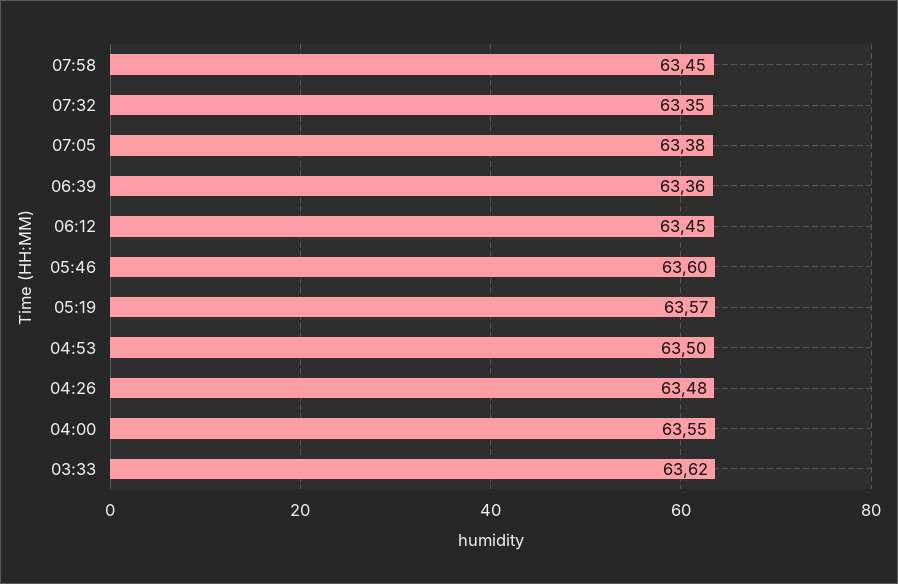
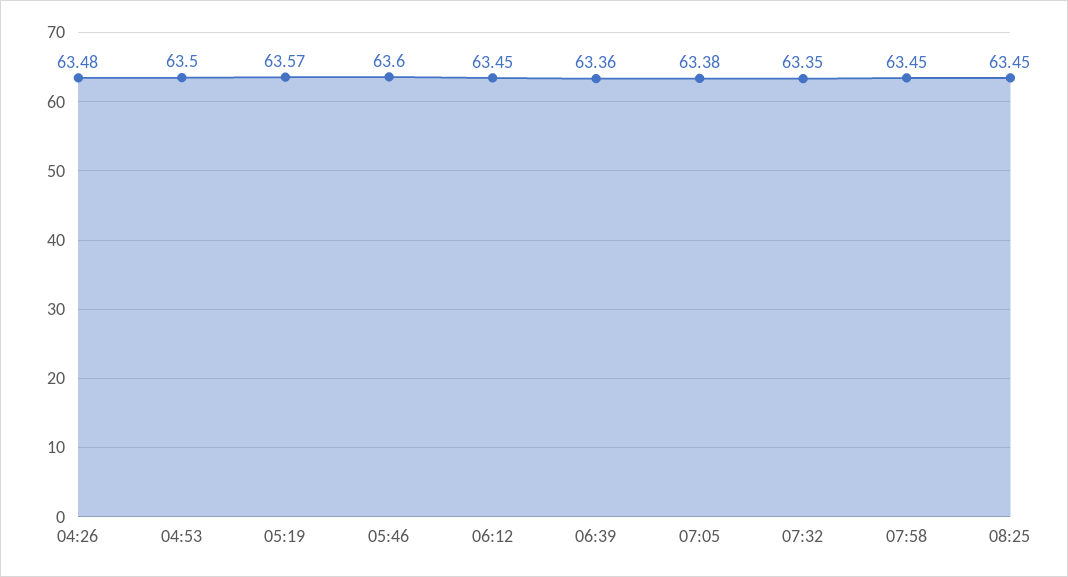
04:00: 63.55 -> none
03:33: 63.62 -> none
08:25: none -> 63.45

